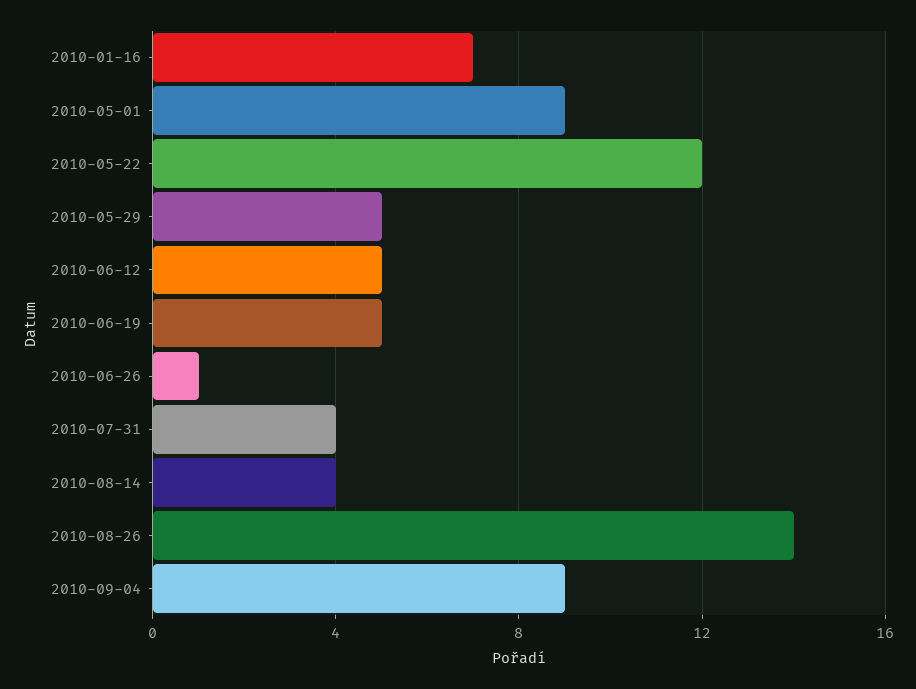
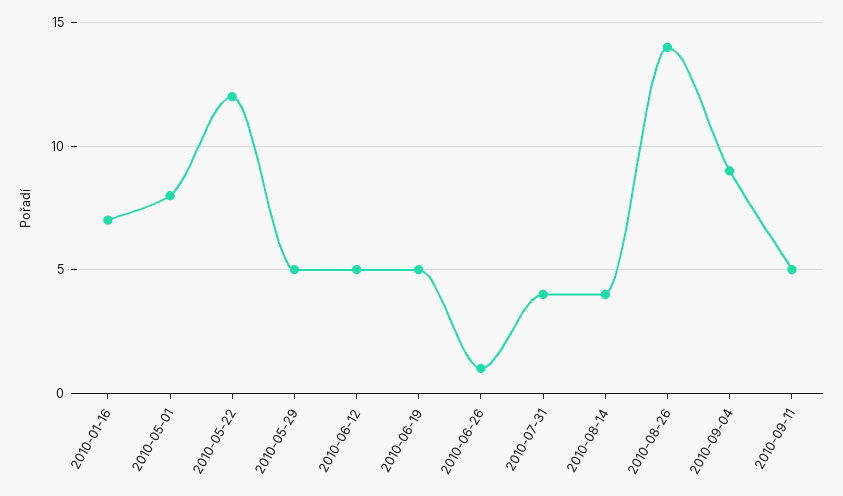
2010-05-01: 9 -> 8
2010-09-11: none -> 5

